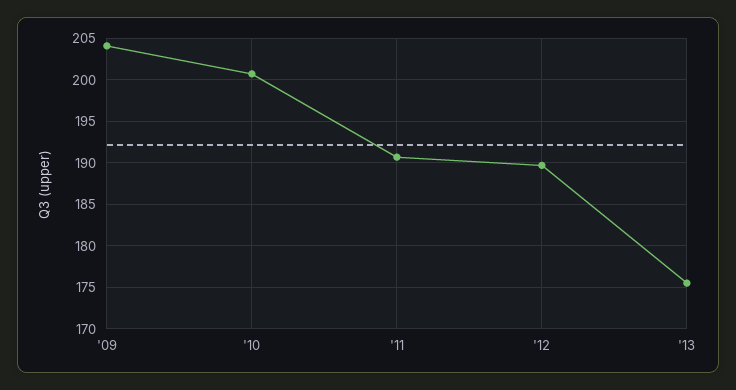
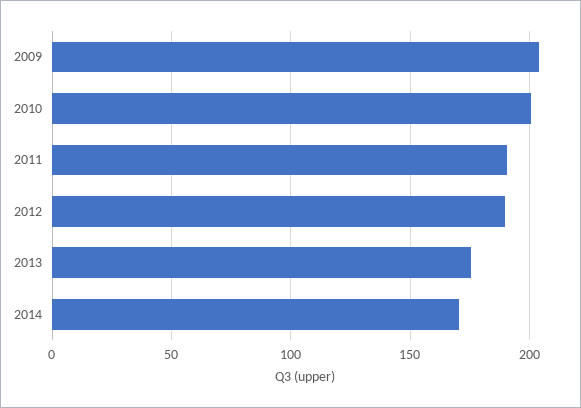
2014: none -> 170

